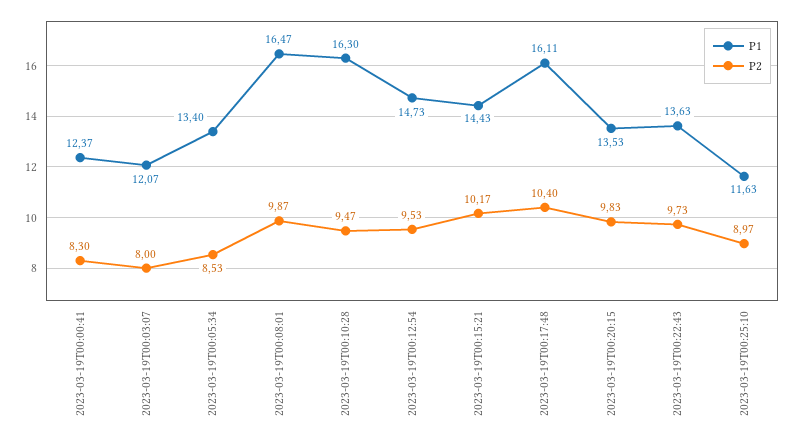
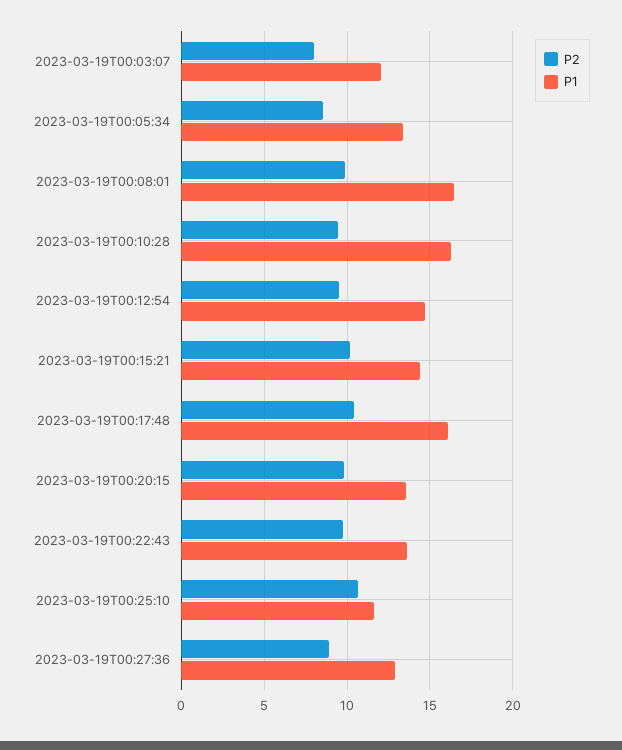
P1, 2023-03-19T00:00:41: 12.37 -> none
P2, 2023-03-19T00:00:41: 8.3 -> none
P2, 2023-03-19T00:25:10: 8.97 -> 10.5
P2, 2023-03-19T00:27:36: none -> 9
P1, 2023-03-19T00:27:36: none -> 13

